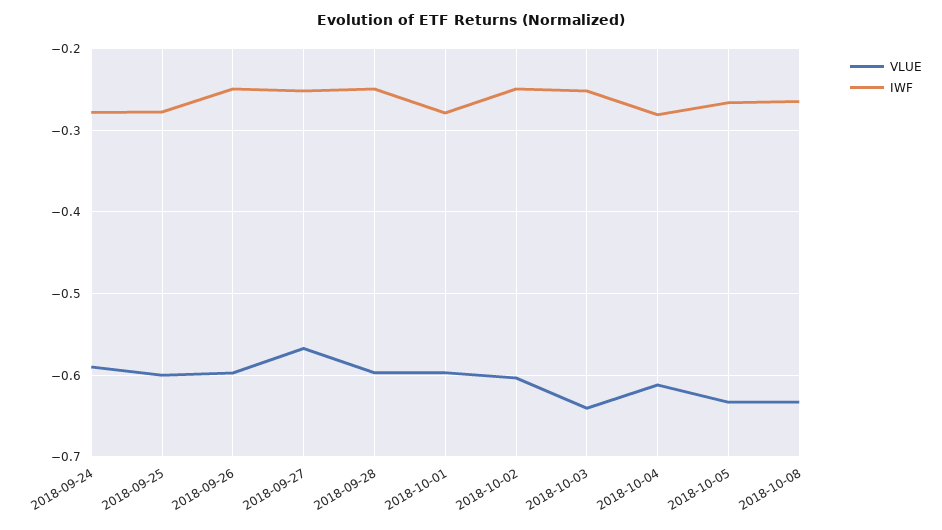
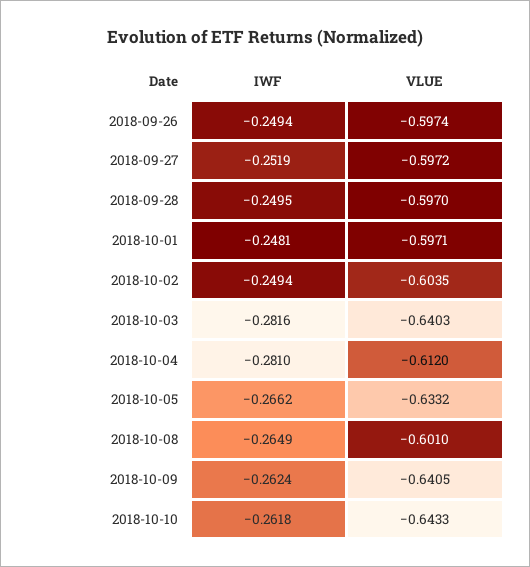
VLUE, 2018-09-24: -0.59 -> none
IWF, 2018-09-24: -0.28 -> none
VLUE, 2018-09-25: -0.6 -> none
IWF, 2018-09-25: -0.28 -> none
VLUE, 2018-09-27: -0.57 -> -0.5972
IWF, 2018-10-01: -0.28 -> -0.2481
IWF, 2018-10-03: -0.25 -> -0.2816
VLUE, 2018-10-08: -0.63 -> -0.601
IWF, 2018-10-09: none -> -0.2624
VLUE, 2018-10-09: none -> -0.6405
IWF, 2018-10-10: none -> -0.2618
VLUE, 2018-10-10: none -> -0.6433

